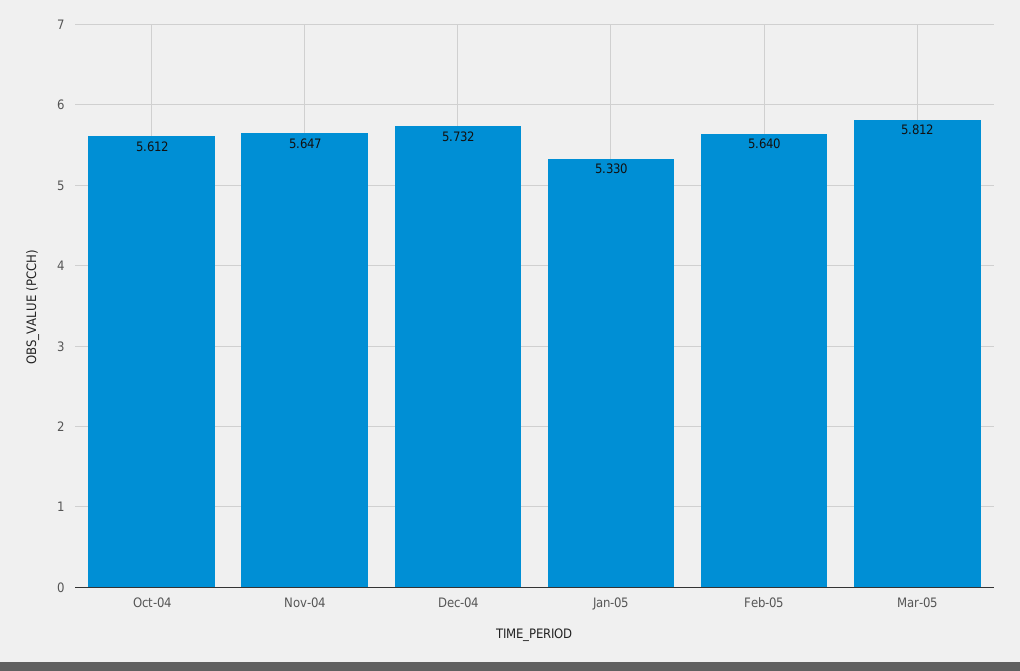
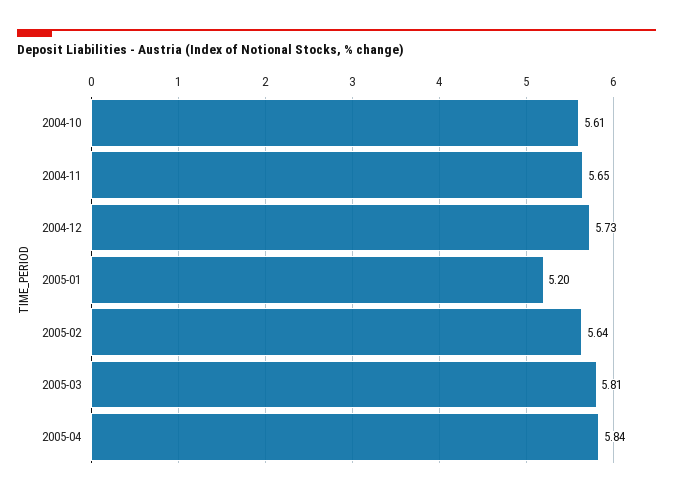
Jan-05: 5.33 -> 5.2
2005-04: none -> 5.84

